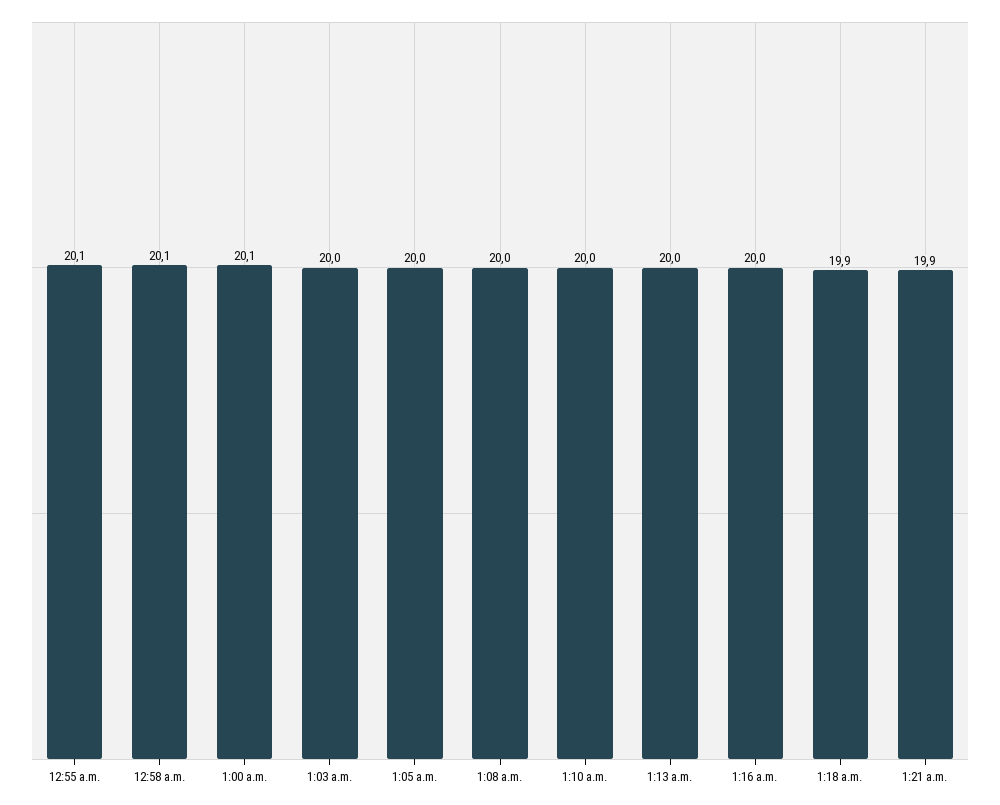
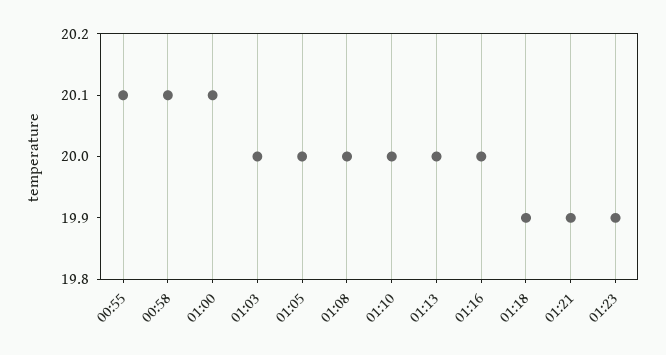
01:23: none -> 19.9

